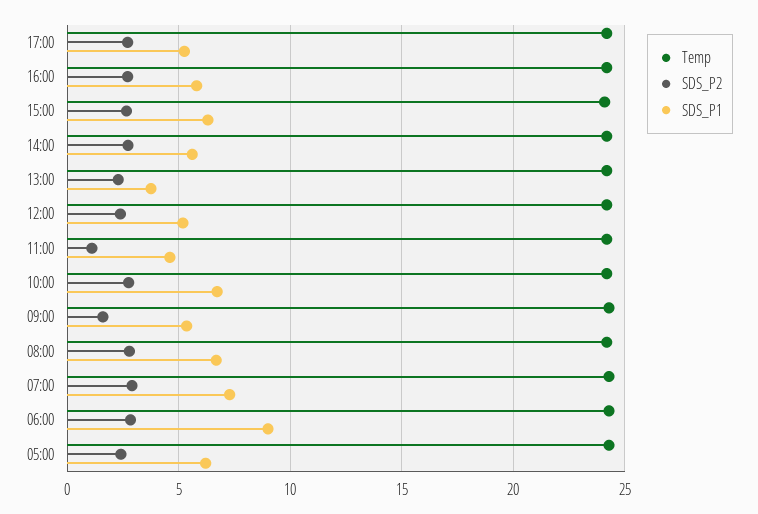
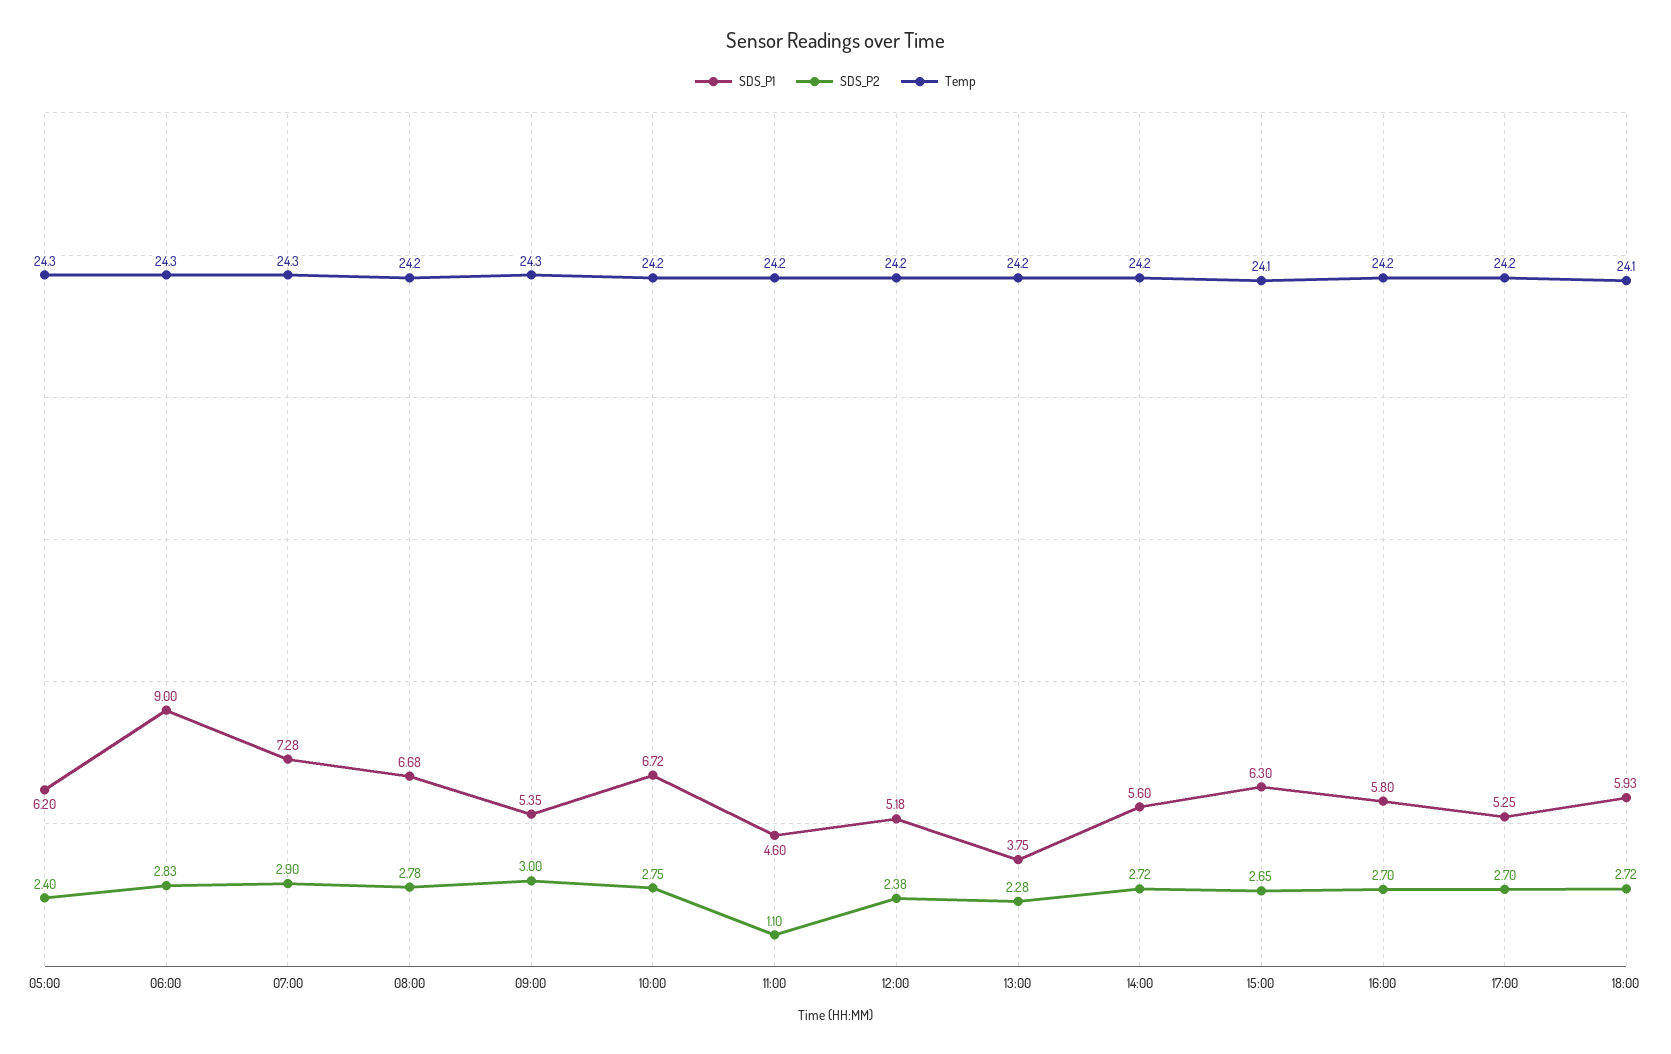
SDS_P2, 09:00: 1.5 -> 3
SDS_P1, 18:00: none -> 5.93
SDS_P2, 18:00: none -> 2.72
Temp, 18:00: none -> 24.1

